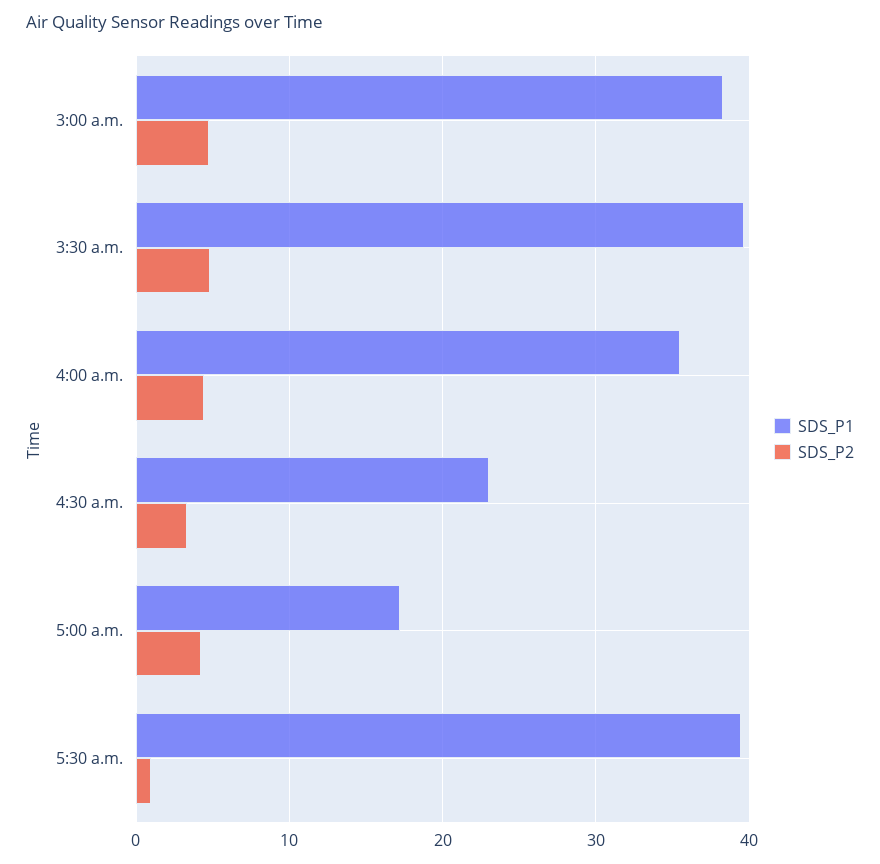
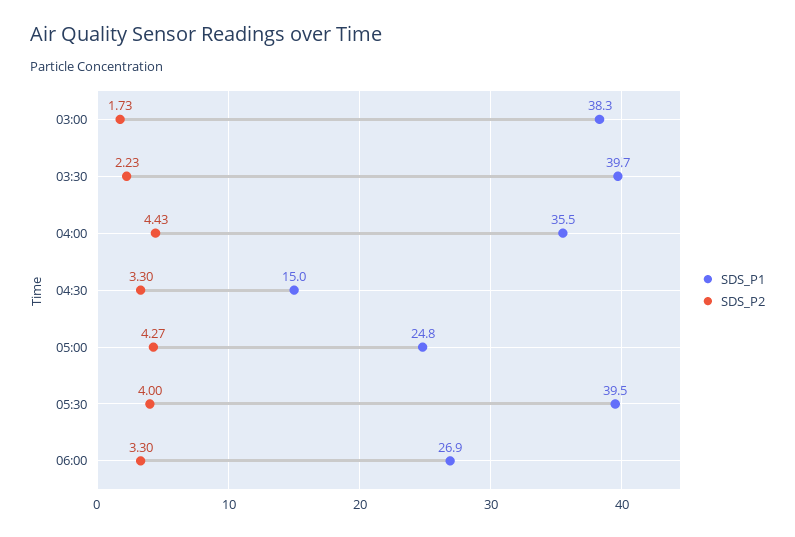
SDS_P2, 3:00 a.m.: 5 -> 1.73
SDS_P2, 3:30 a.m.: 5 -> 2.23
SDS_P1, 4:30 a.m.: 23 -> 15
SDS_P1, 5:00 a.m.: 17 -> 24.8
SDS_P2, 5:30 a.m.: 1 -> 4
SDS_P1, 06:00: none -> 26.9
SDS_P2, 06:00: none -> 3.3

